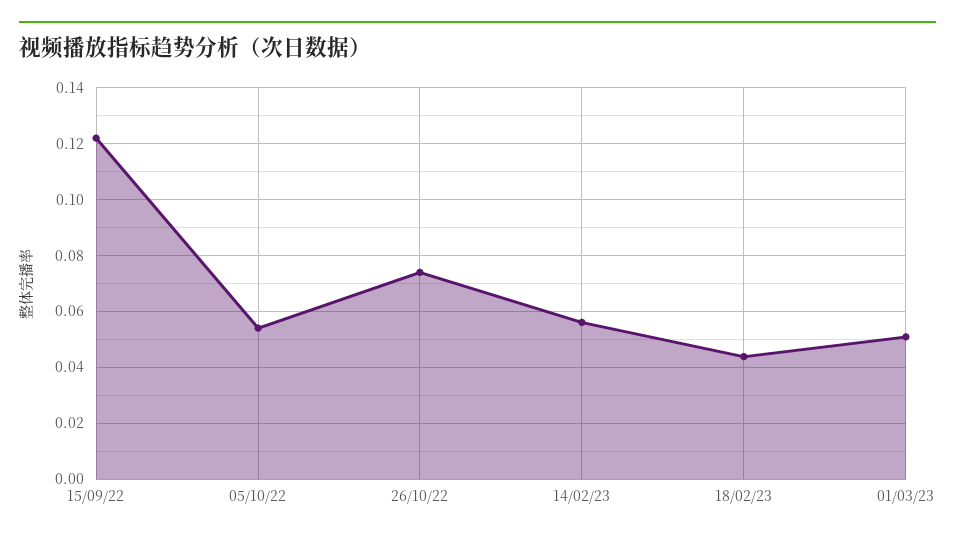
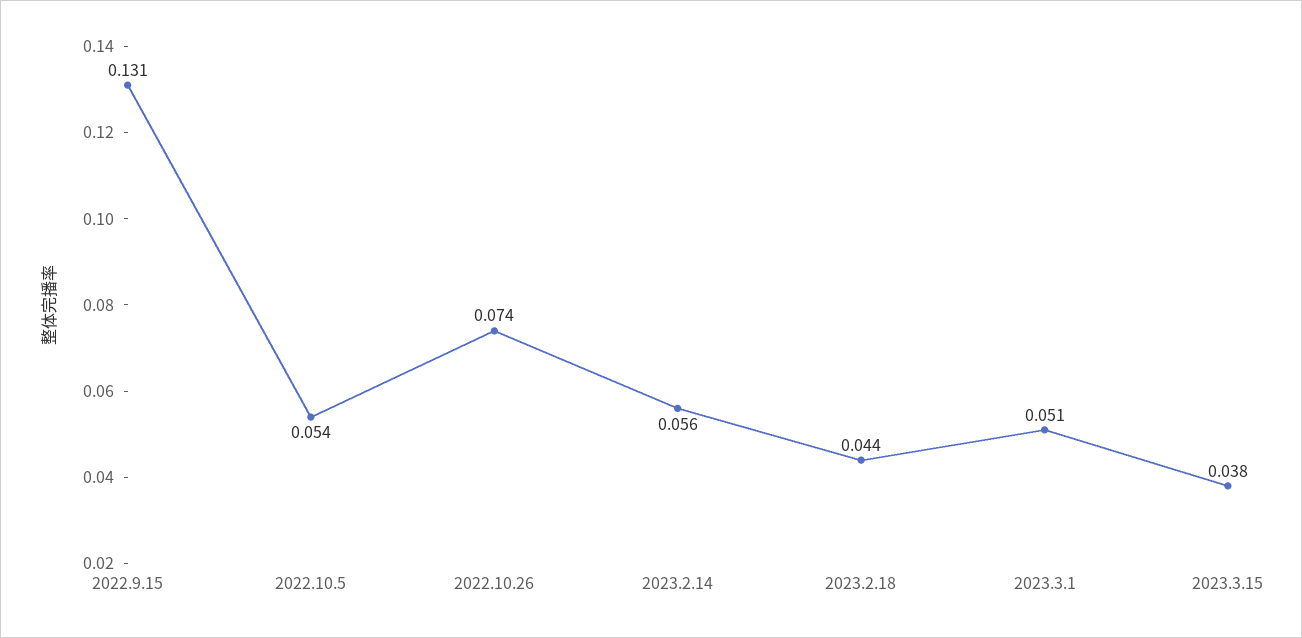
15/09/22: 0.1225 -> 0.131
2023.3.15: none -> 0.038

